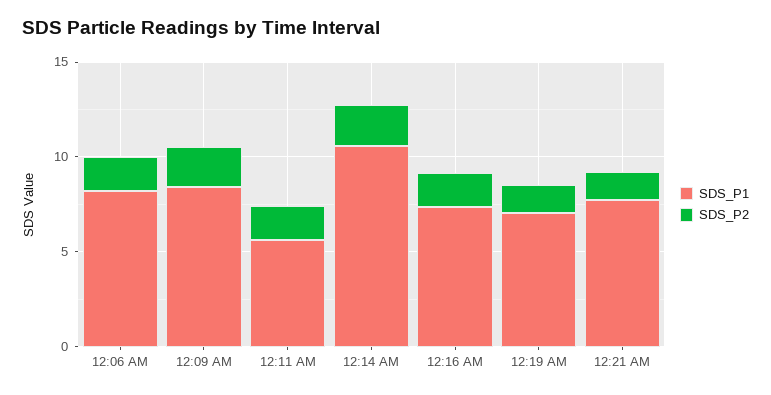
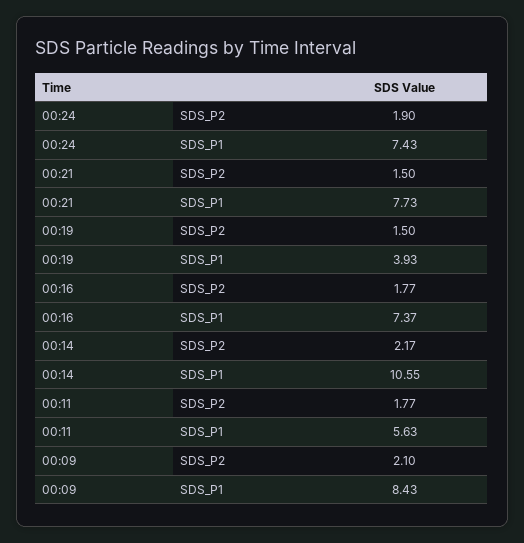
SDS_P1, 12:06 AM: 8 -> none
SDS_P2, 12:06 AM: 2 -> none
SDS_P1, 12:19 AM: 7 -> 3.93
SDS_P2, 00:24: none -> 1.9
SDS_P1, 00:24: none -> 7.43

